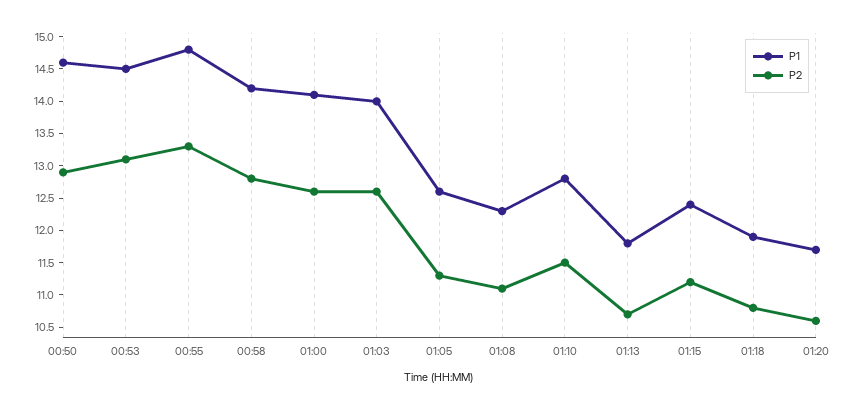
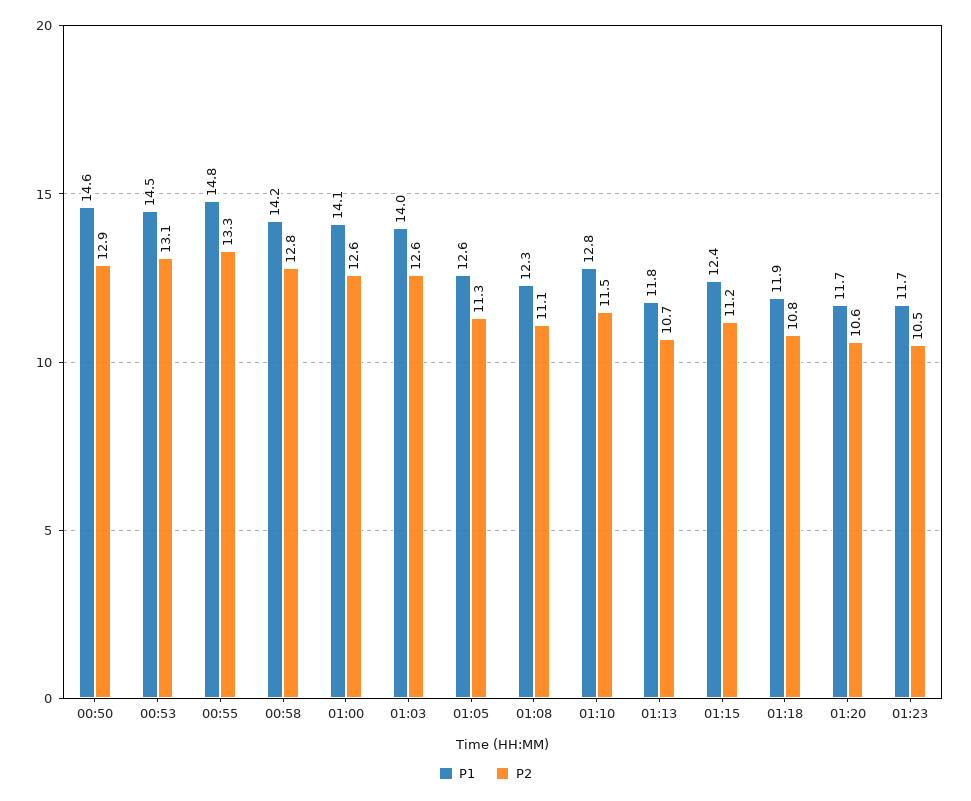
P1, 01:23: none -> 11.7
P2, 01:23: none -> 10.5

